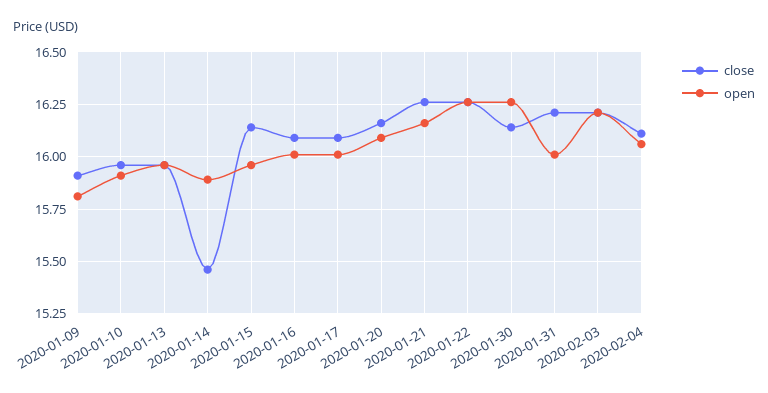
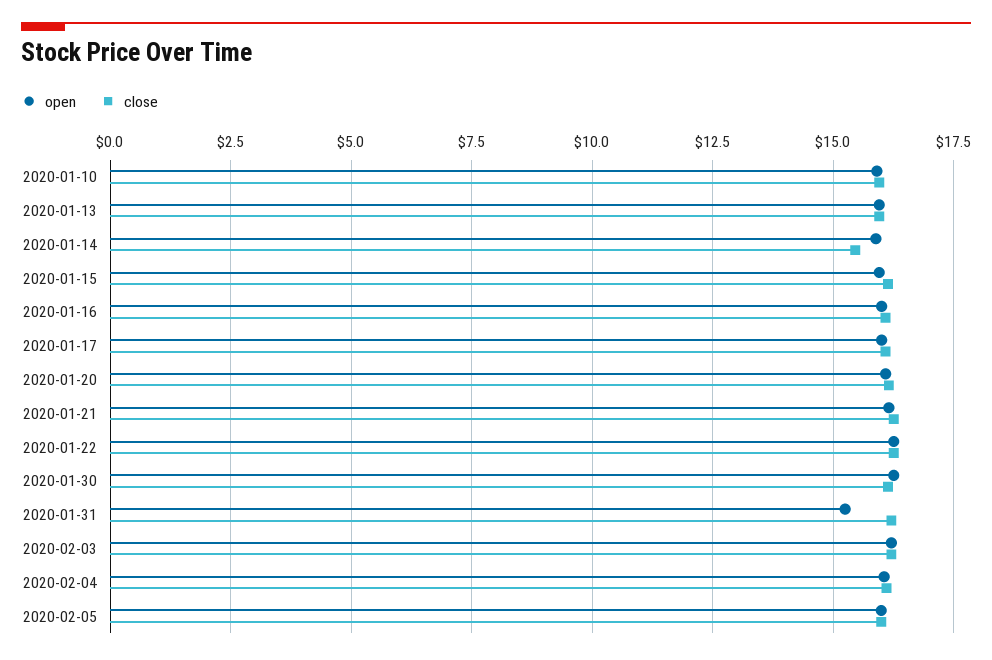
close, 2020-01-09: 15.9 -> none
open, 2020-01-09: 15.8 -> none
open, 2020-01-31: 16 -> 15.25
open, 2020-02-05: none -> 16
close, 2020-02-05: none -> 16

